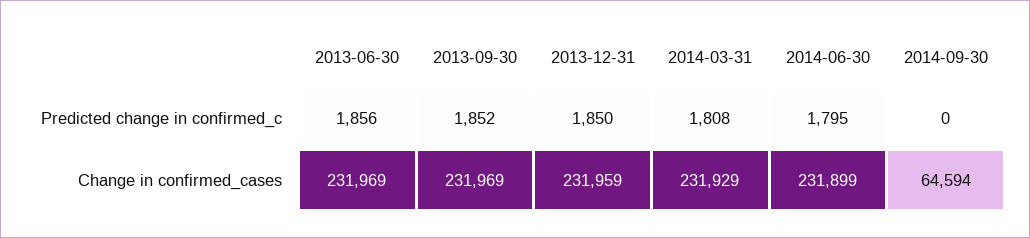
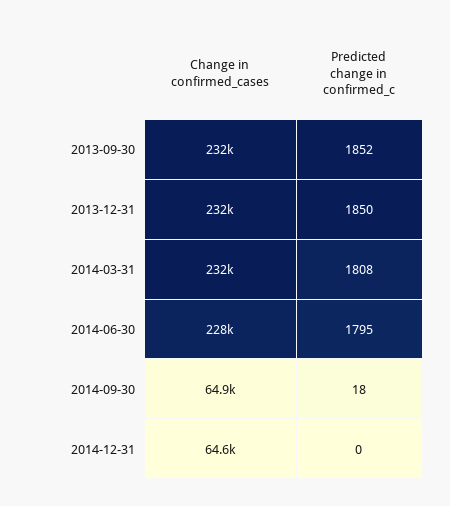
2013-06-30, Predicted change in confirmed_c: 1856 -> none
2014-09-30, Predicted change in confirmed_c: 0 -> 18
2013-06-30, Change in confirmed_cases: 231969 -> none
2014-06-30, Change in confirmed_cases: 231899 -> 228000
2014-09-30, Change in confirmed_cases: 64594 -> 64900
2014-12-31, Change in confirmed_cases: none -> 64600
2014-12-31, Predicted change in confirmed_c: none -> 0

